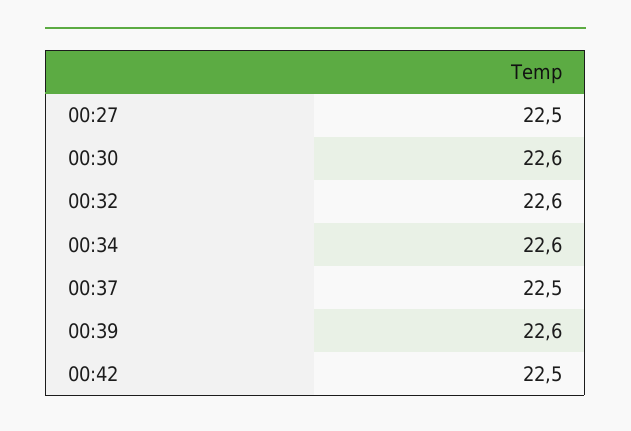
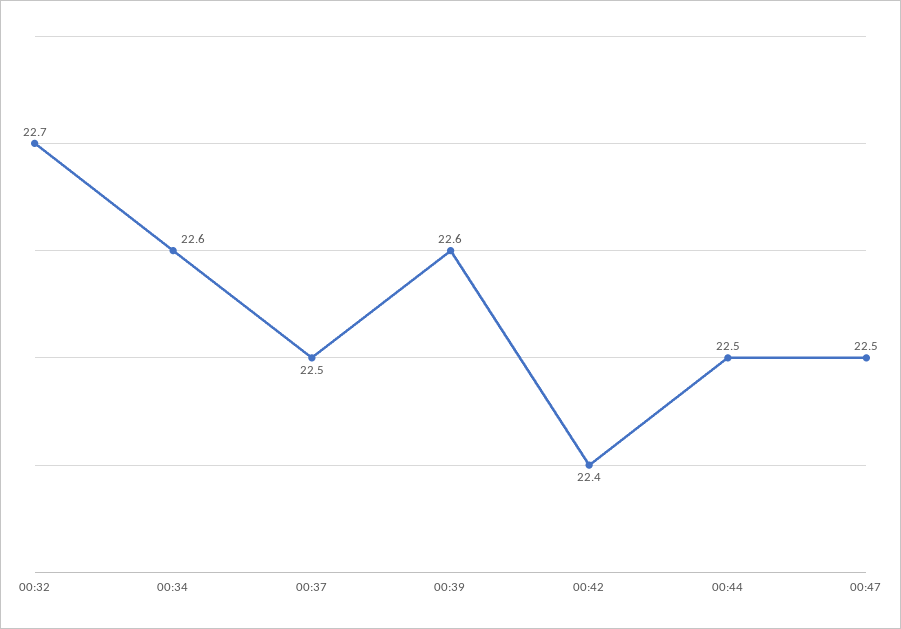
00:27: 22.5 -> none
00:30: 22.6 -> none
00:32: 22.6 -> 22.7
00:42: 22.5 -> 22.4
00:44: none -> 22.5
00:47: none -> 22.5

